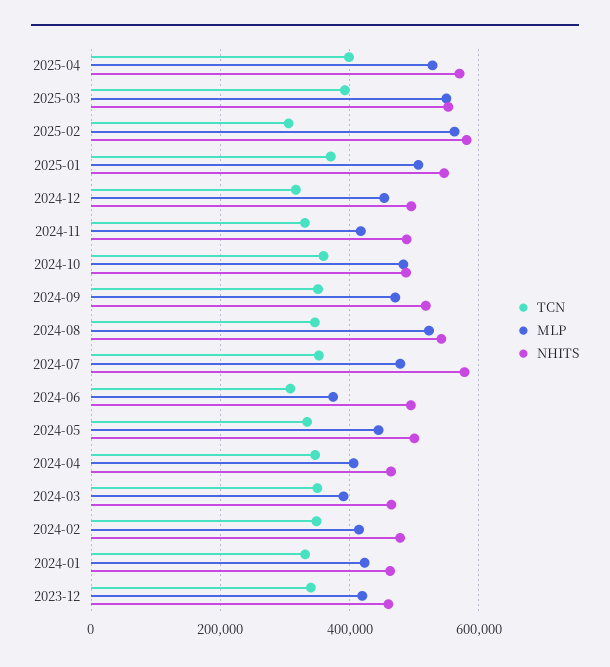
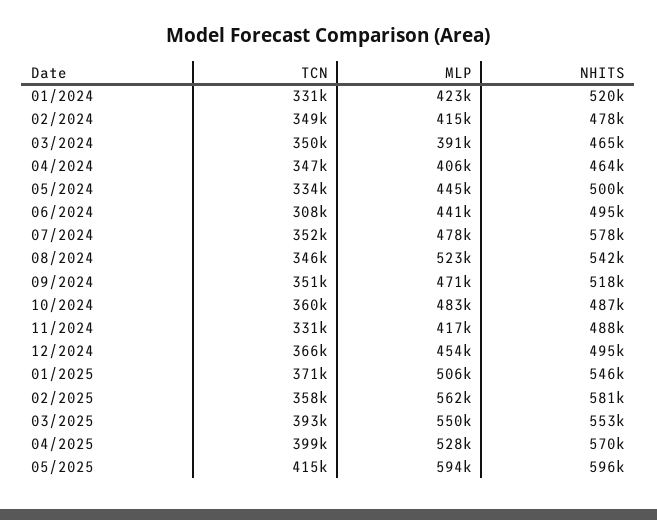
TCN, 2025-02: 300000 -> 358000
TCN, 2024-12: 320000 -> 366000
MLP, 2024-06: 380000 -> 441000
NHITS, 2024-01: 460000 -> 520000
TCN, 2023-12: 340000 -> none
MLP, 2023-12: 420000 -> none
NHITS, 2023-12: 460000 -> none
TCN, 05/2025: none -> 415000
MLP, 05/2025: none -> 594000
NHITS, 05/2025: none -> 596000

